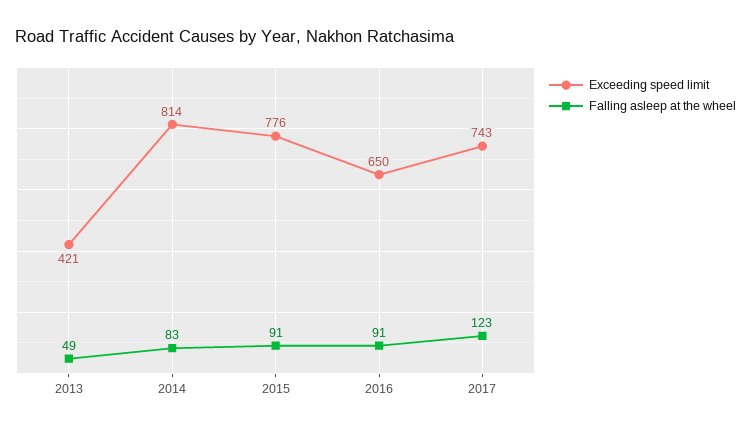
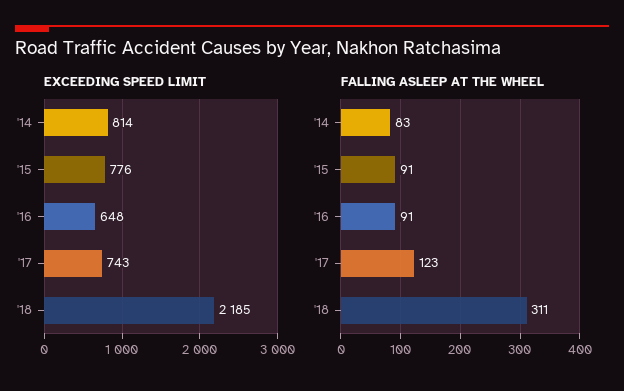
Exceeding speed limit, 2013: 421 -> none
Falling asleep at the wheel, 2013: 49 -> none
Exceeding speed limit, 2016: 650 -> 648
Exceeding speed limit, '18: none -> 2185
Falling asleep at the wheel, '18: none -> 311

